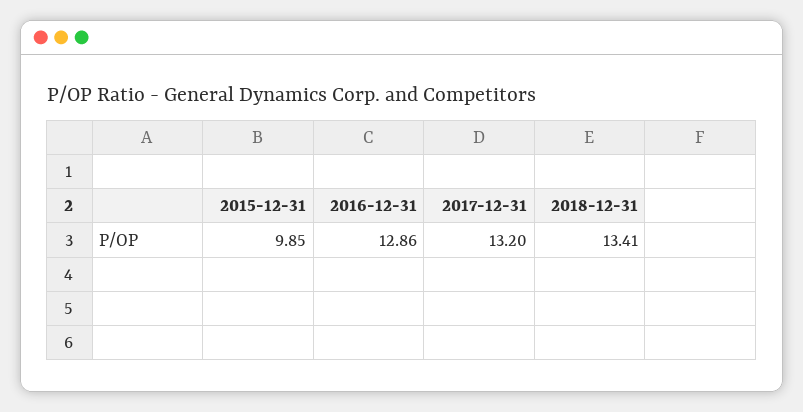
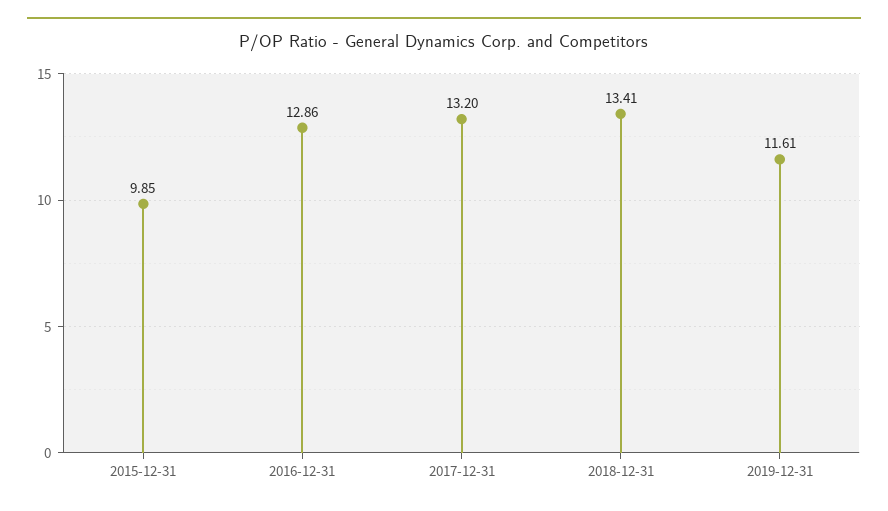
2019-12-31: none -> 11.61

